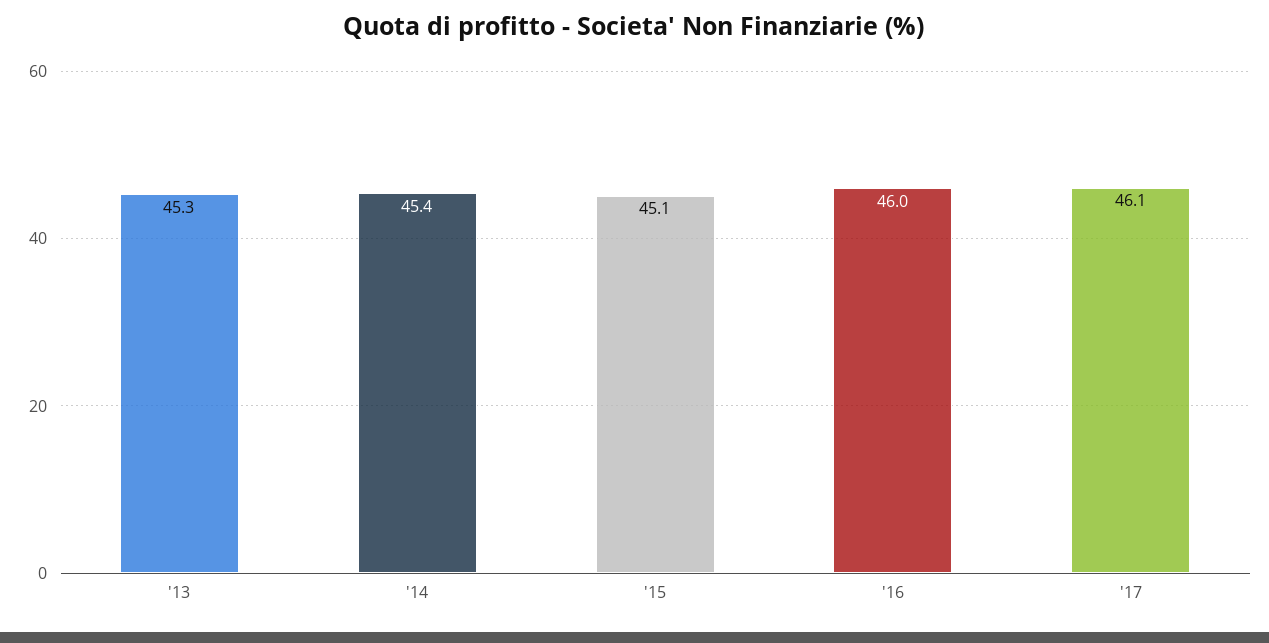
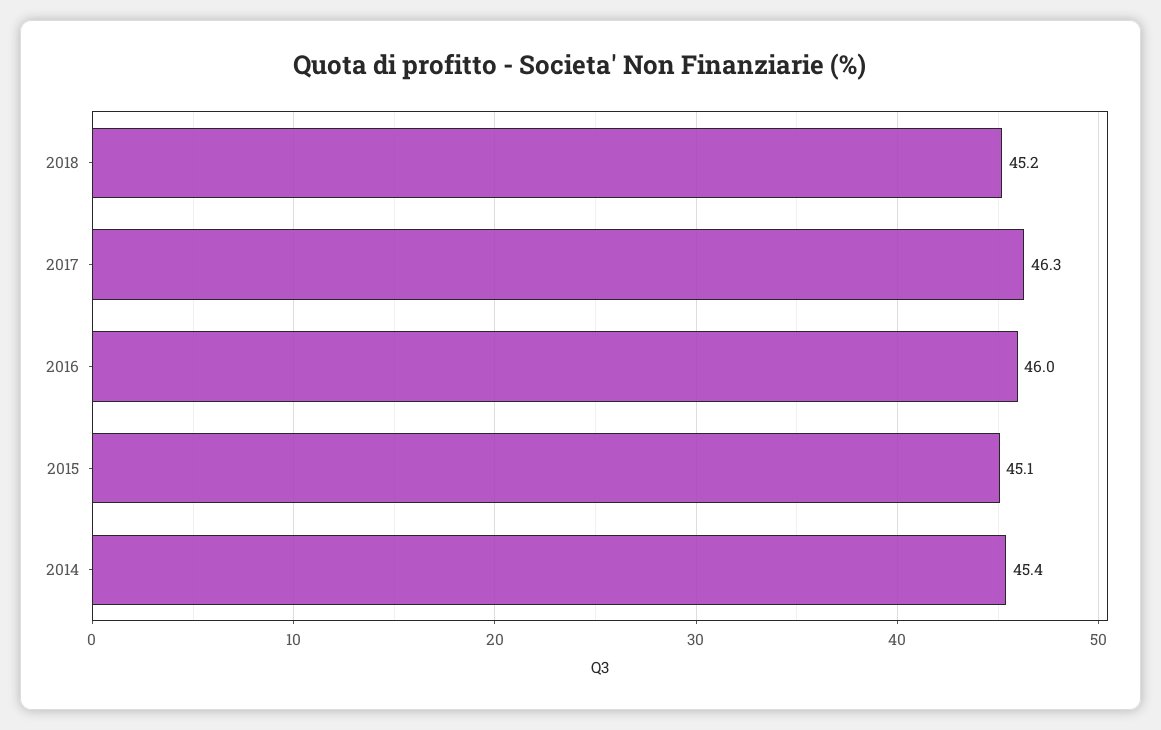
'13: 45.3 -> none
'17: 46.1 -> 46.3
2018: none -> 45.2

